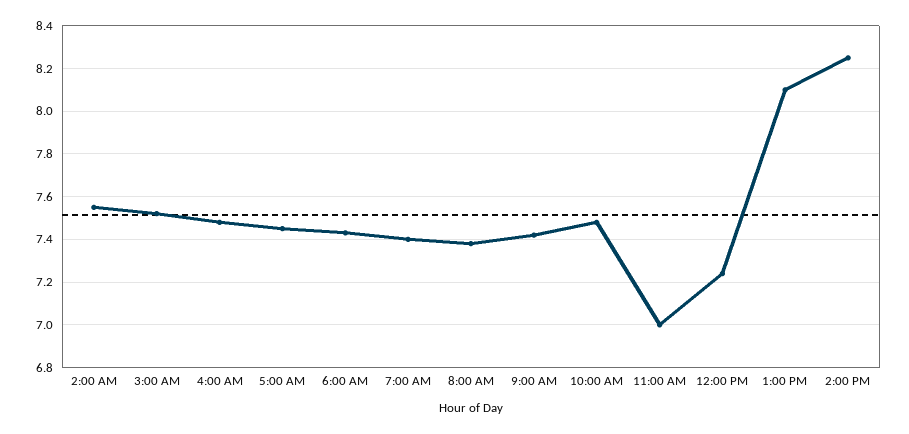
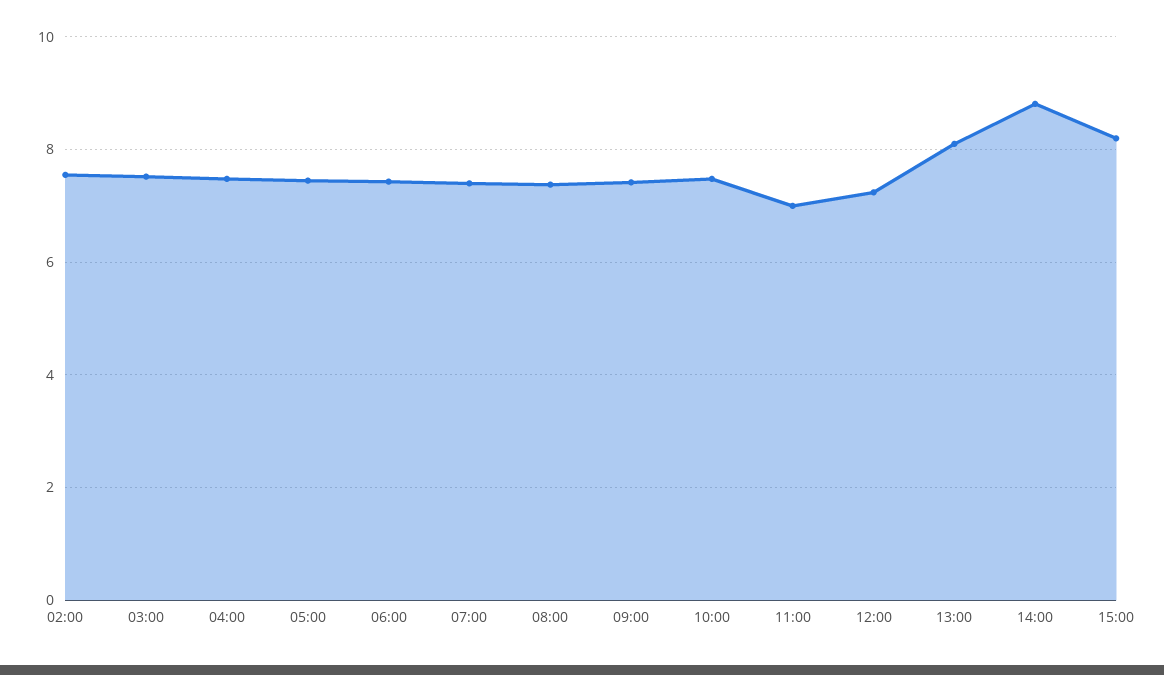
2:00 PM: 8.25 -> 8.8
15:00: none -> 8.2

